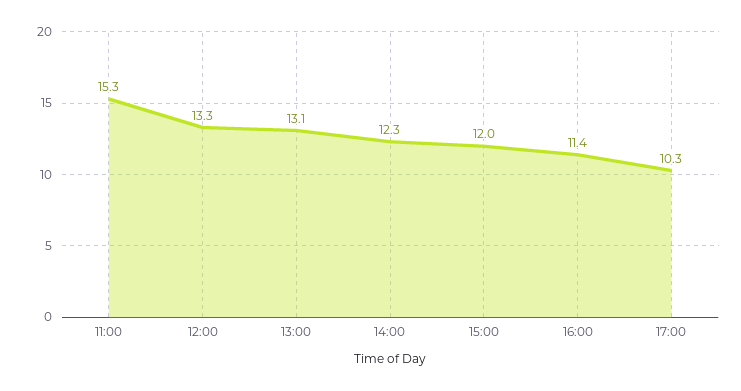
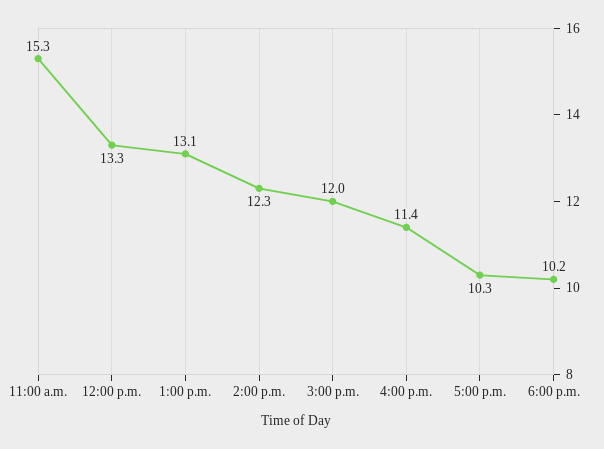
6:00 p.m.: none -> 10.2

